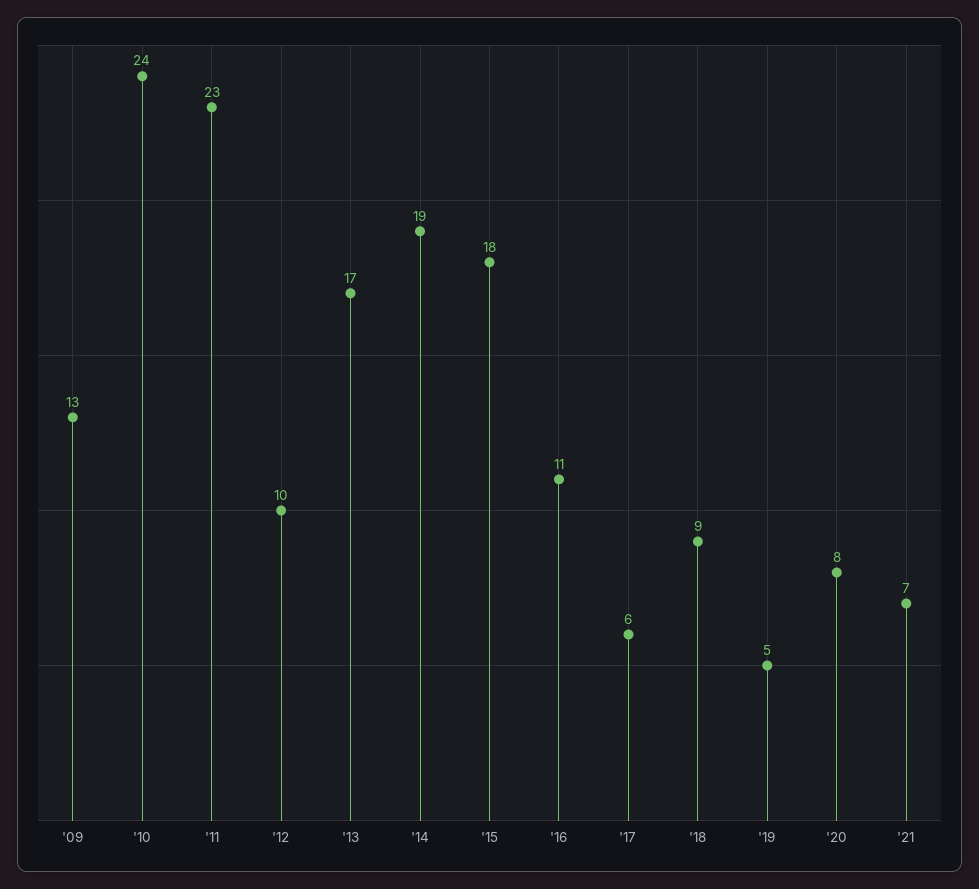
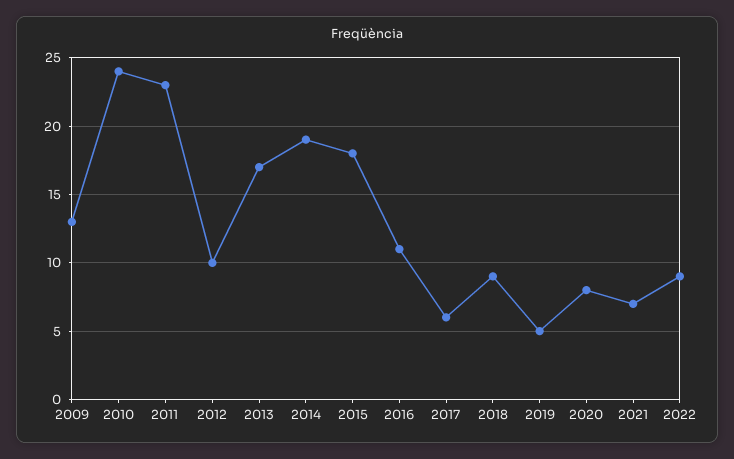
2022: none -> 9

